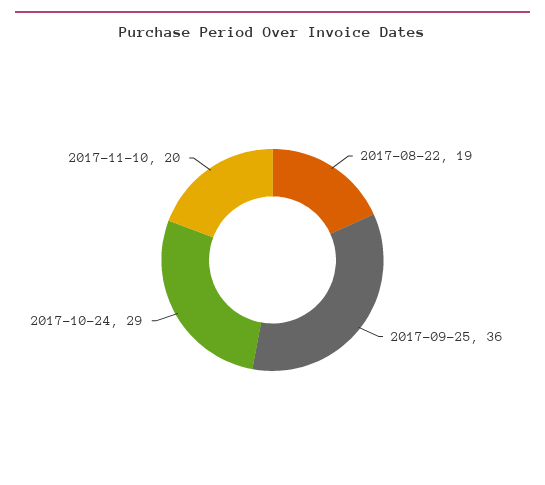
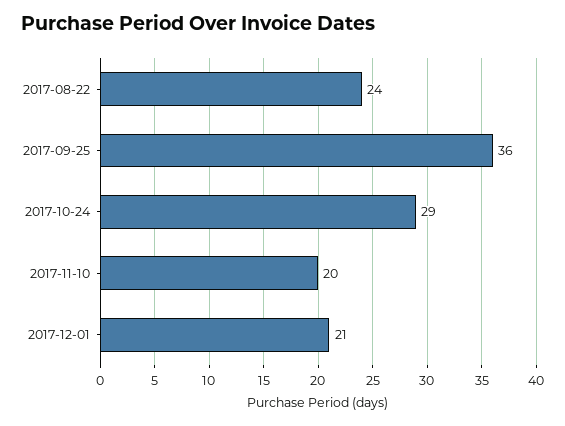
2017-08-22: 19 -> 24
2017-12-01: none -> 21

